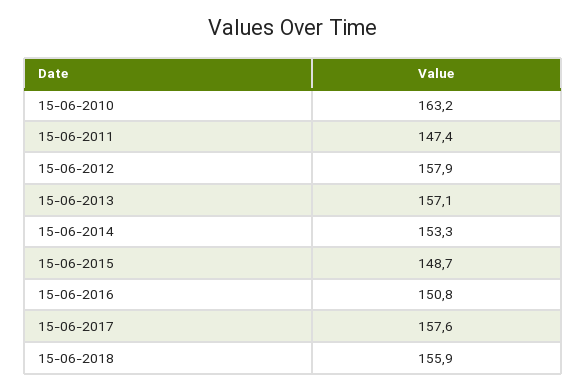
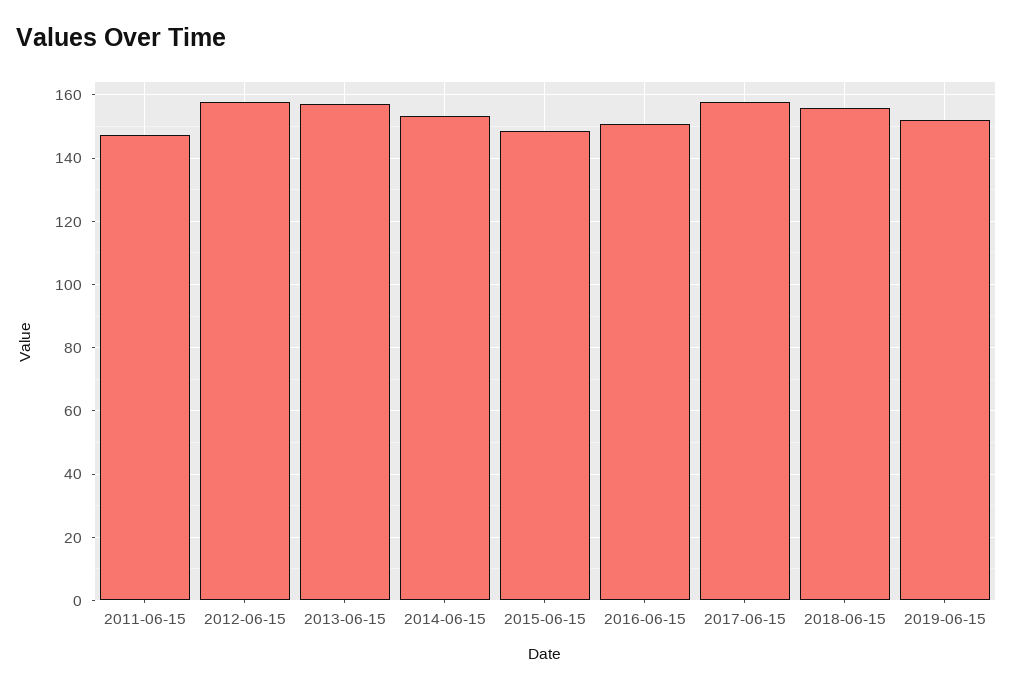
15-06-2010: 163.2 -> none
2019-06-15: none -> 152

